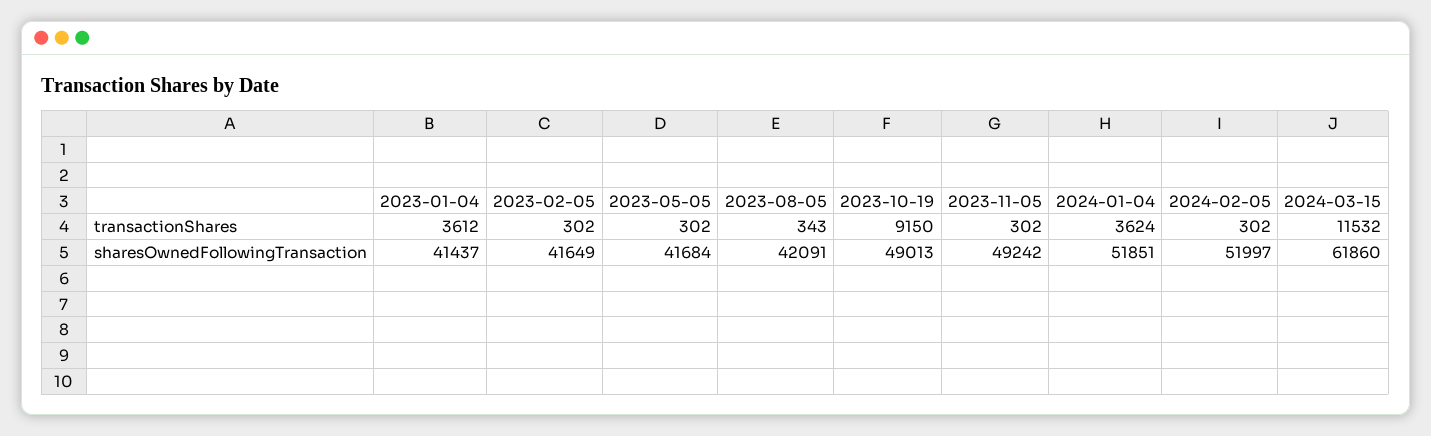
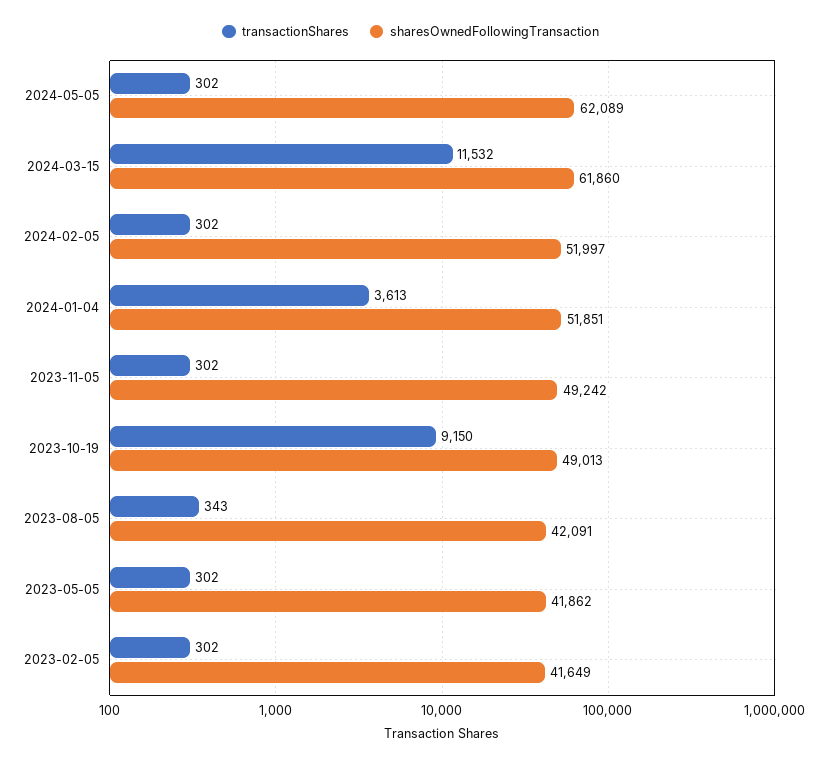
transactionShares, 2023-01-04: 3612 -> none
transactionShares, 2024-01-04: 3624 -> 3613
sharesOwnedFollowingTransaction, 2023-01-04: 41437 -> none
sharesOwnedFollowingTransaction, 2023-05-05: 41684 -> 41862
transactionShares, 2024-05-05: none -> 302
sharesOwnedFollowingTransaction, 2024-05-05: none -> 62089

